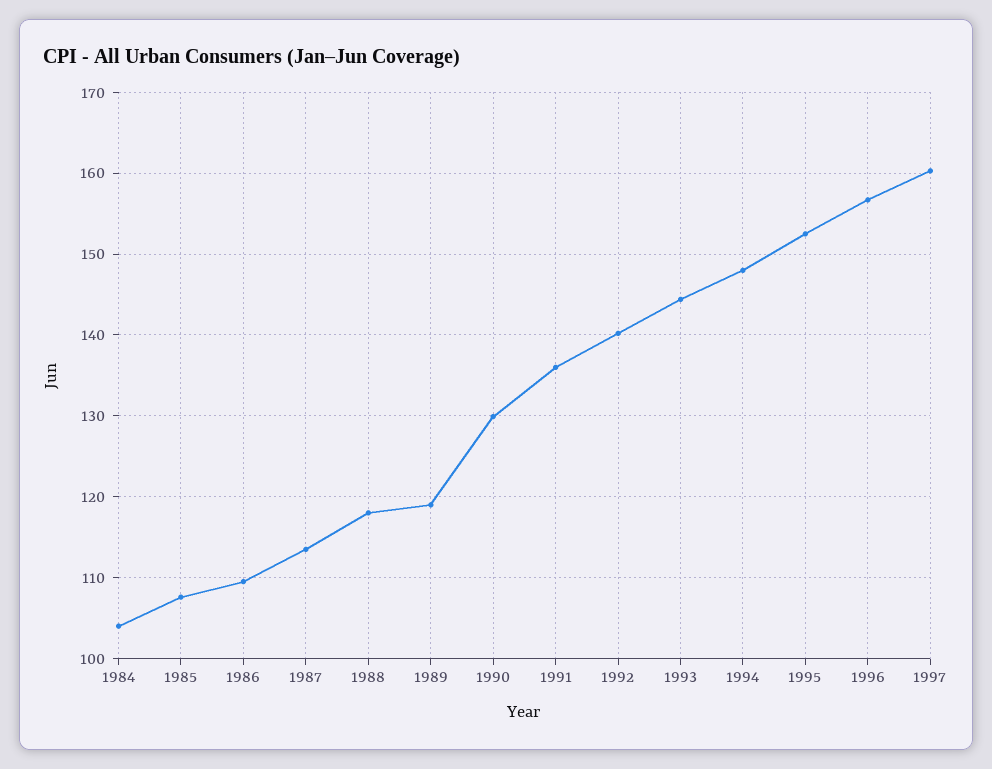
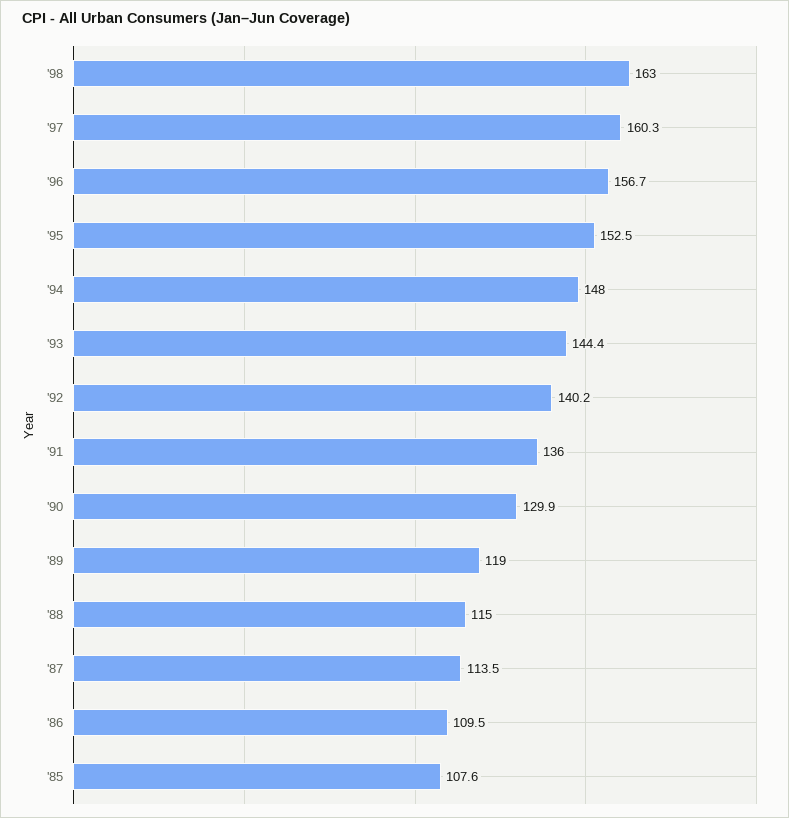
1984: 104 -> none
1988: 118 -> 115
'98: none -> 163

